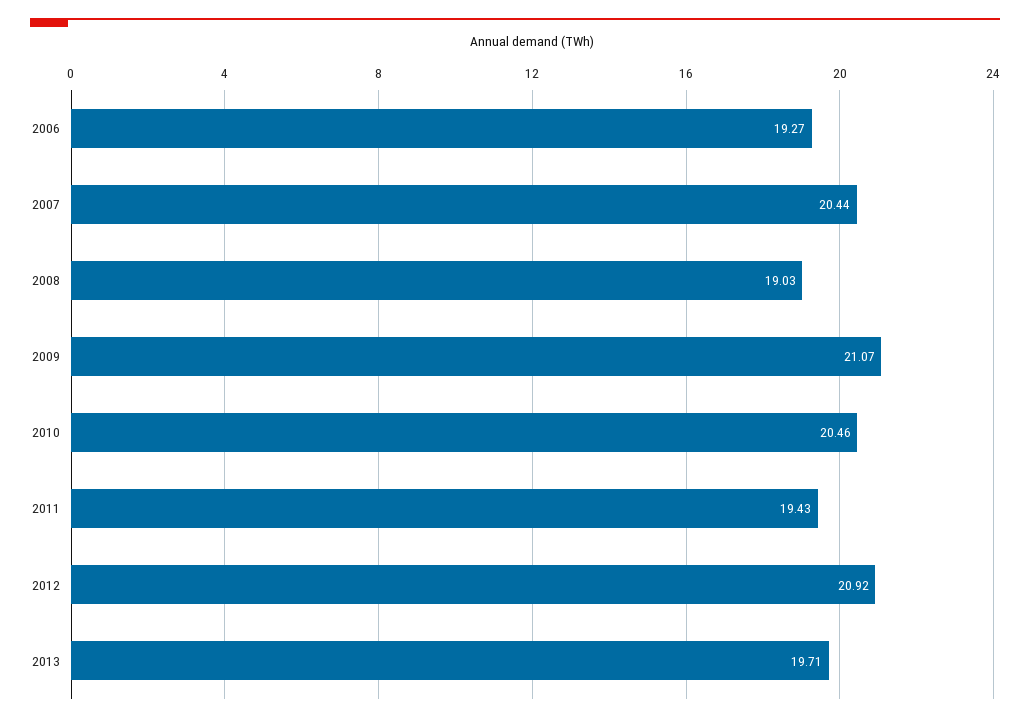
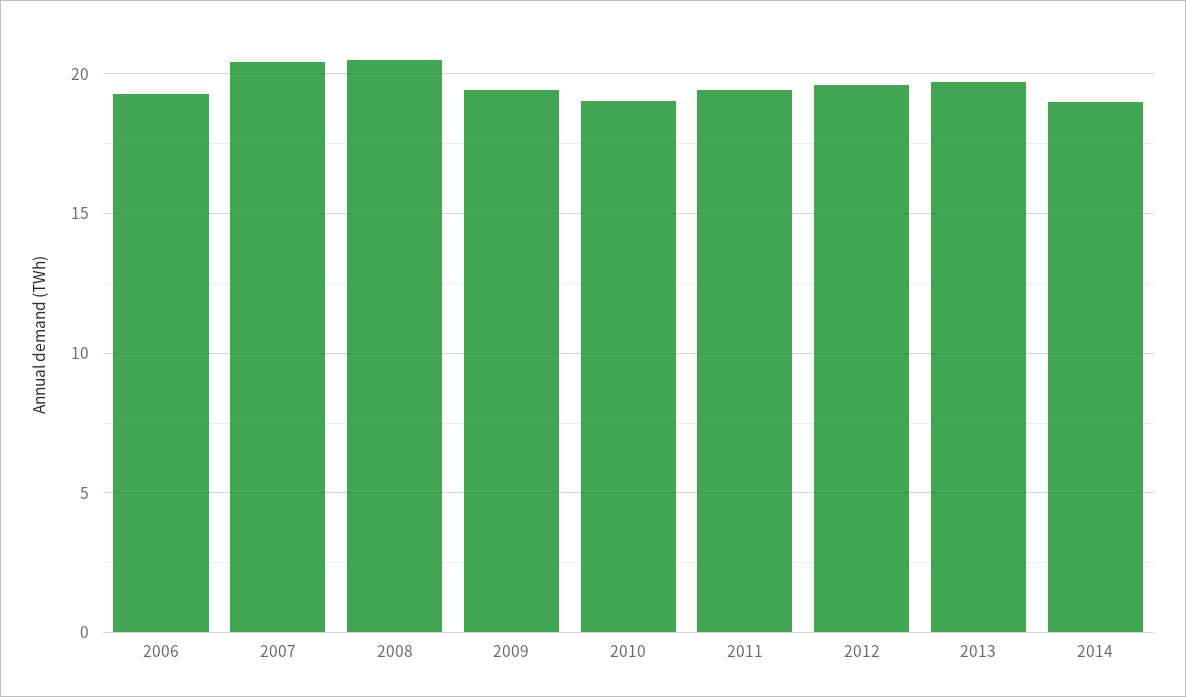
2008: 19.03 -> 20.5
2009: 21.07 -> 19.5
2010: 20.46 -> 19
2012: 20.92 -> 19.5
2014: none -> 19

